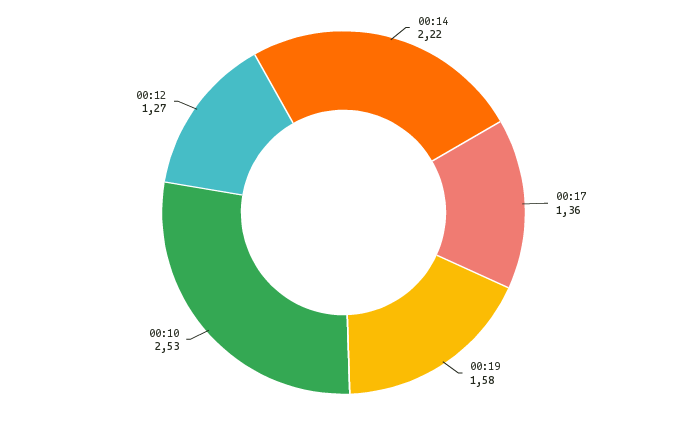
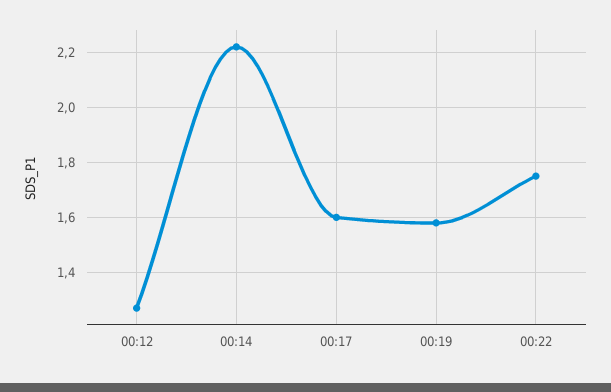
00:17: 1.36 -> 1.6
00:10: 2.53 -> none
00:22: none -> 1.75

